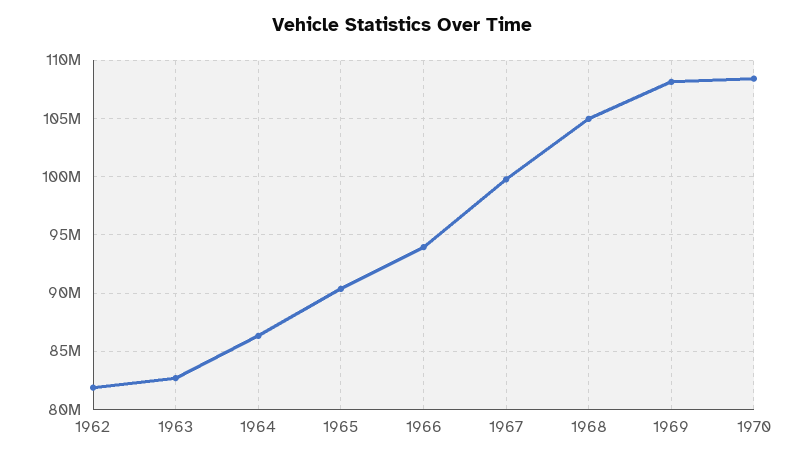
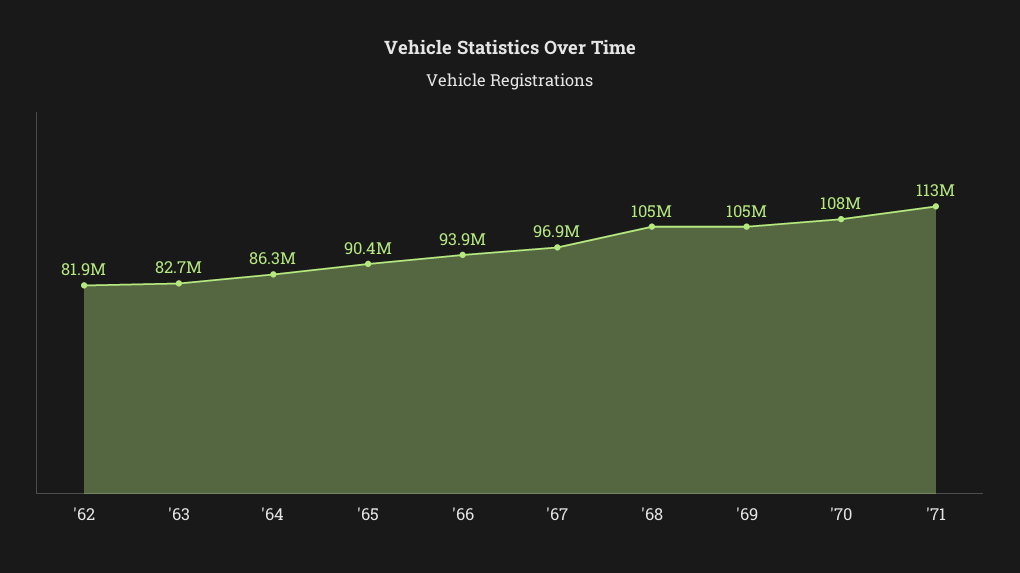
1967: 100000000 -> 96900000
1969: 108000000 -> 105000000
'71: none -> 113000000

